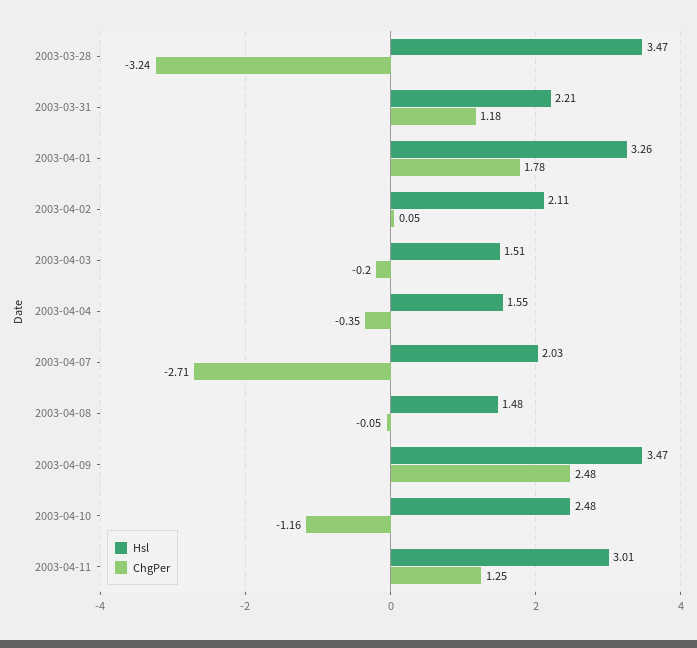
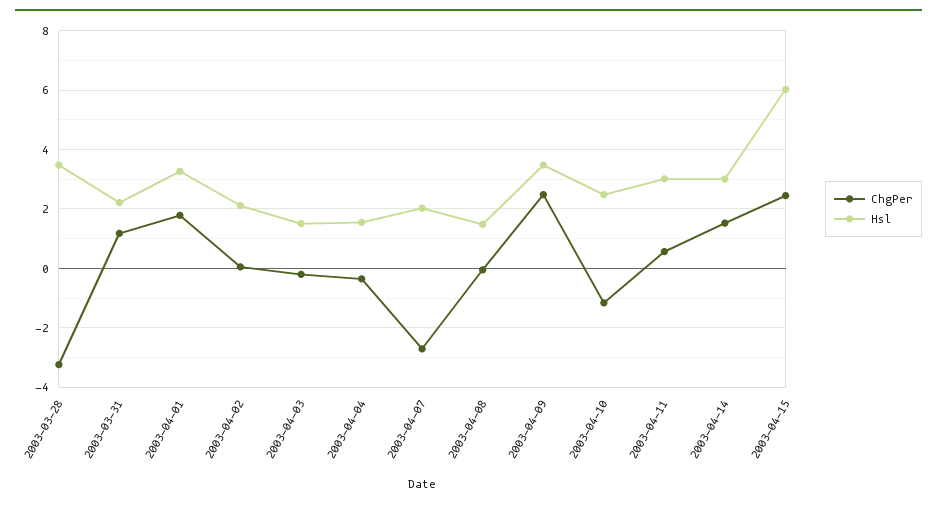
ChgPer, 2003-04-11: 1.25 -> 0.5
ChgPer, 2003-04-14: none -> 1.5
Hsl, 2003-04-14: none -> 3
ChgPer, 2003-04-15: none -> 2.5
Hsl, 2003-04-15: none -> 6

